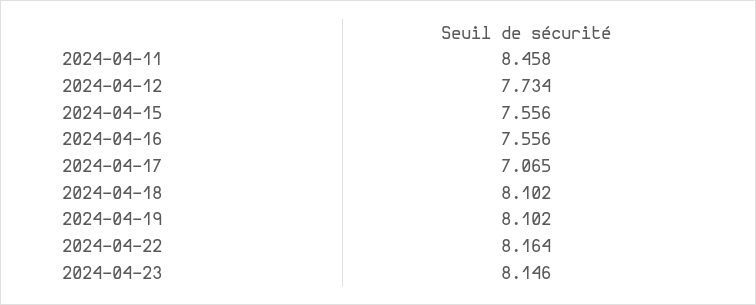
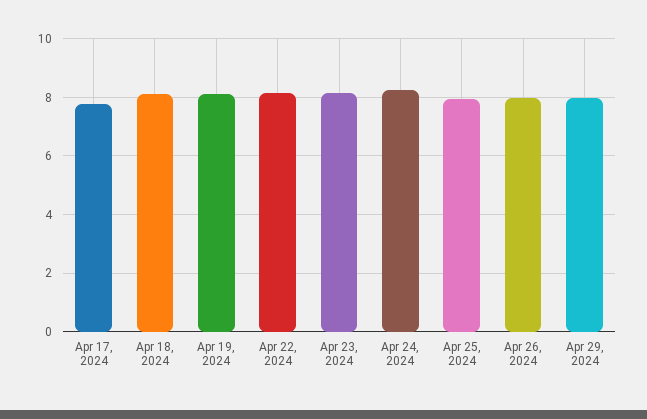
2024-04-11: 8.458 -> none
2024-04-12: 7.734 -> none
2024-04-15: 7.556 -> none
2024-04-16: 7.556 -> none
2024-04-17: 7.065 -> 7.75
Apr 24, 2024: none -> 8.25
Apr 25, 2024: none -> 8
Apr 26, 2024: none -> 8
Apr 29, 2024: none -> 8

